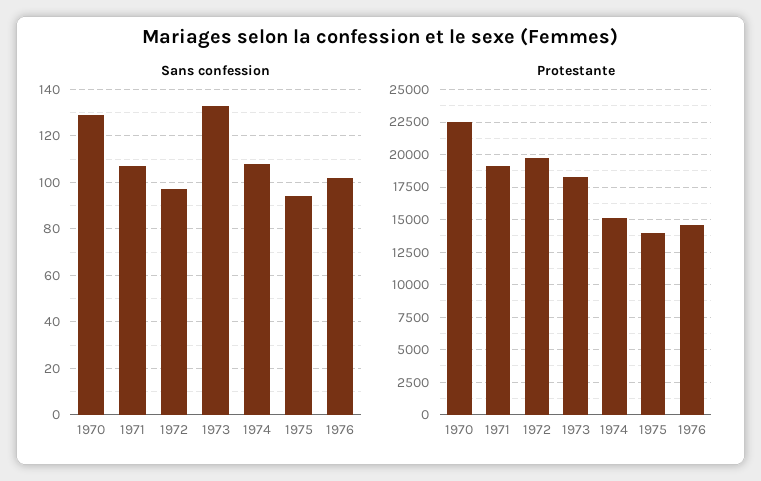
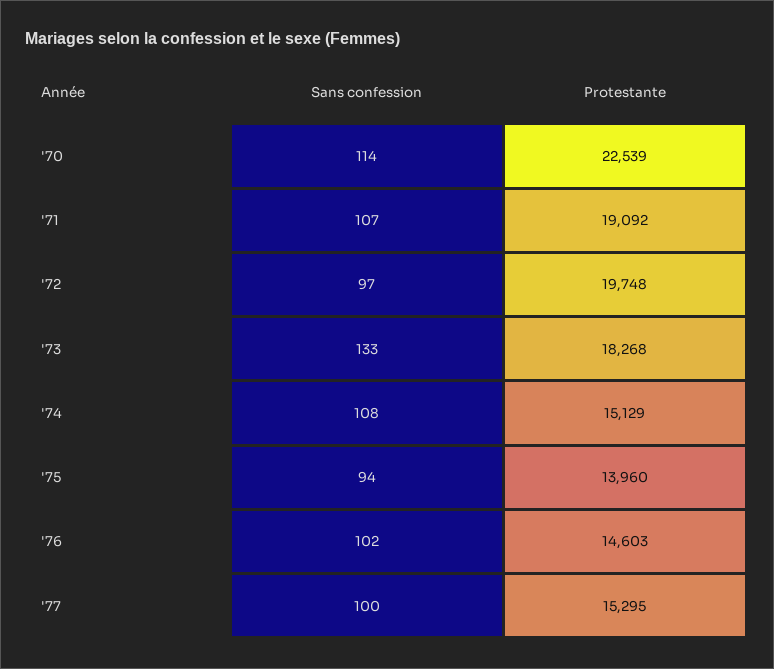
Sans confession, 1970: 130 -> 114
Sans confession, '77: none -> 100
Protestante, '77: none -> 15295

